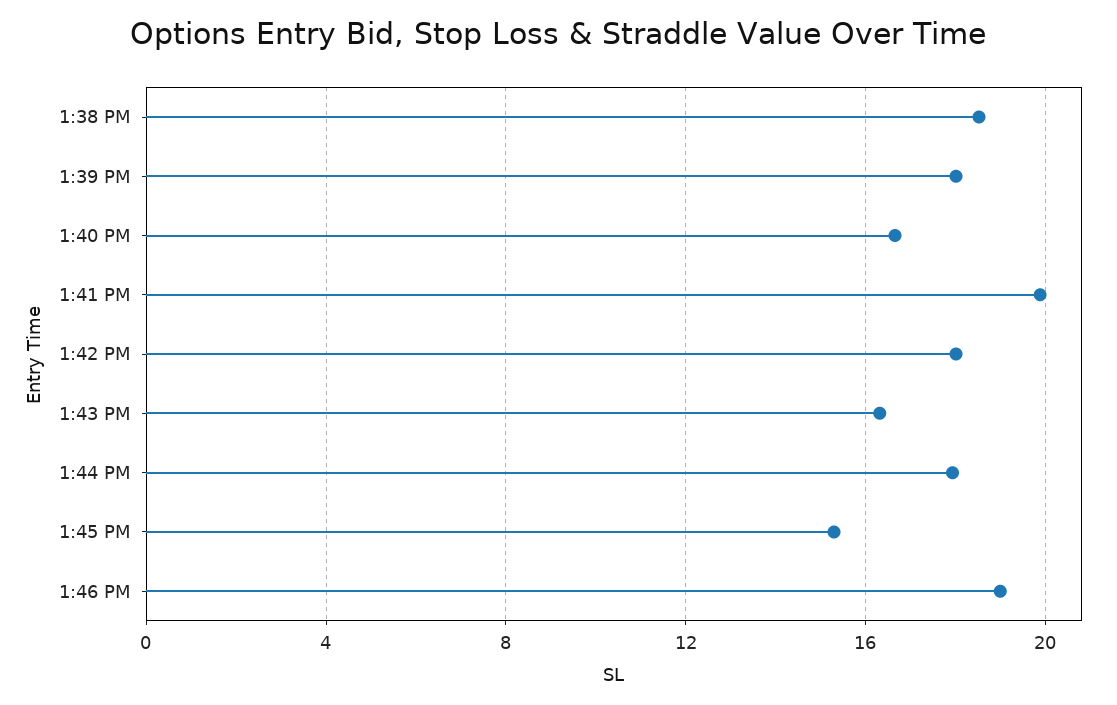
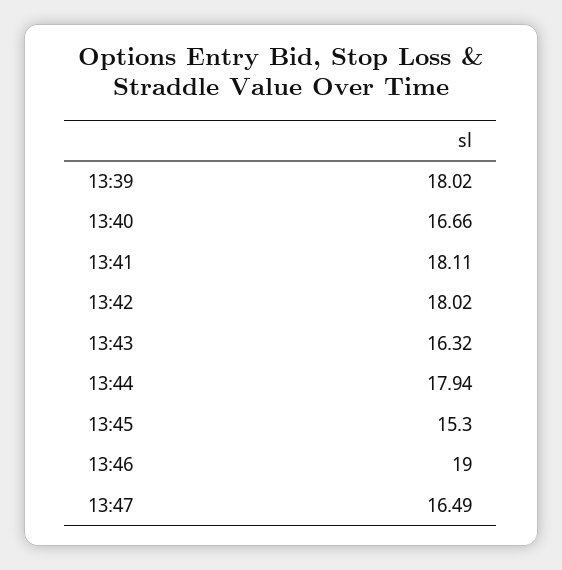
1:38 PM: 18.5 -> none
1:41 PM: 20 -> 18.11
13:47: none -> 16.49

